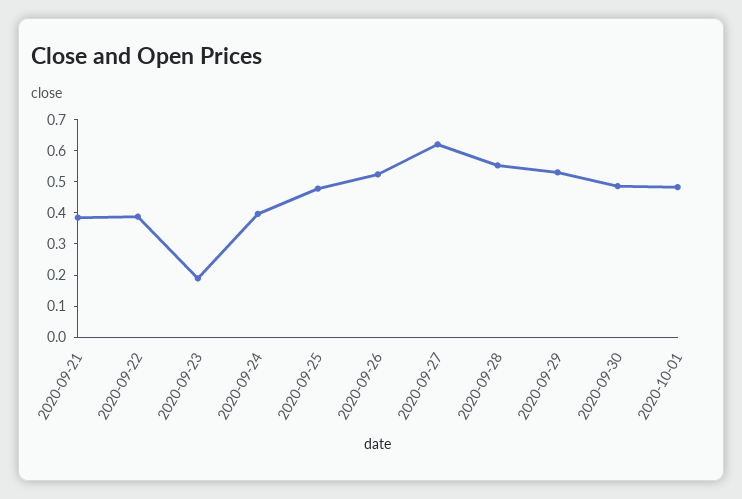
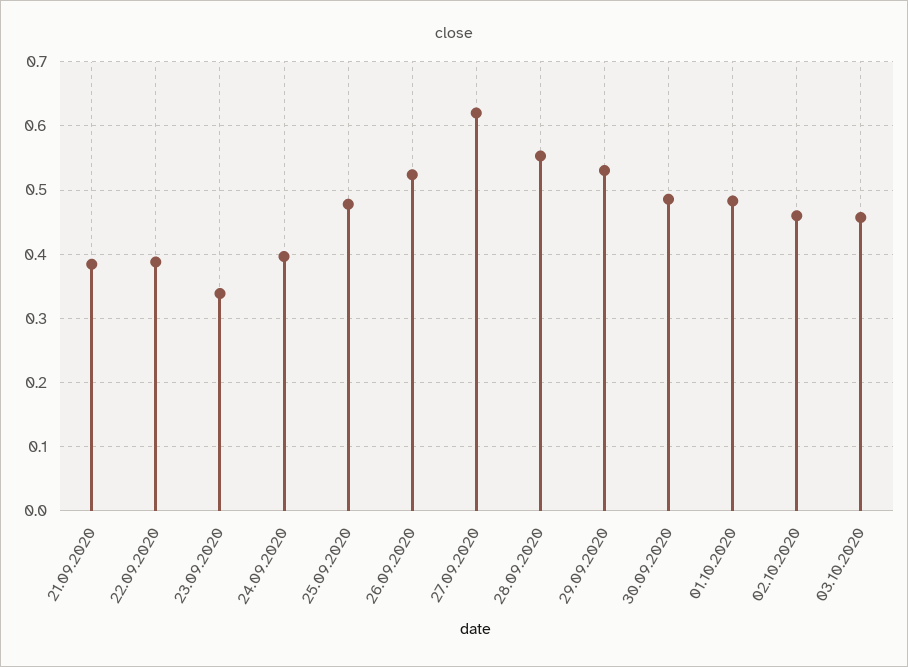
2020-09-23: 0.2 -> 0.34
02.10.2020: none -> 0.46
03.10.2020: none -> 0.46

